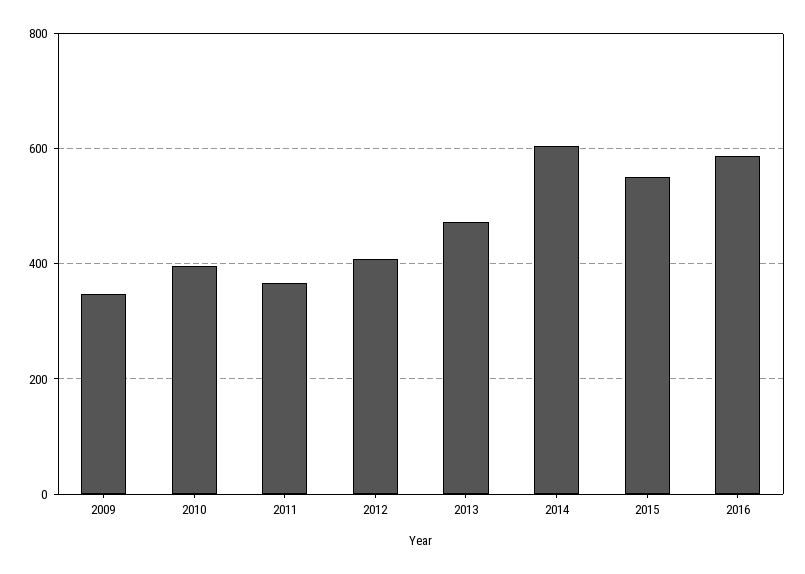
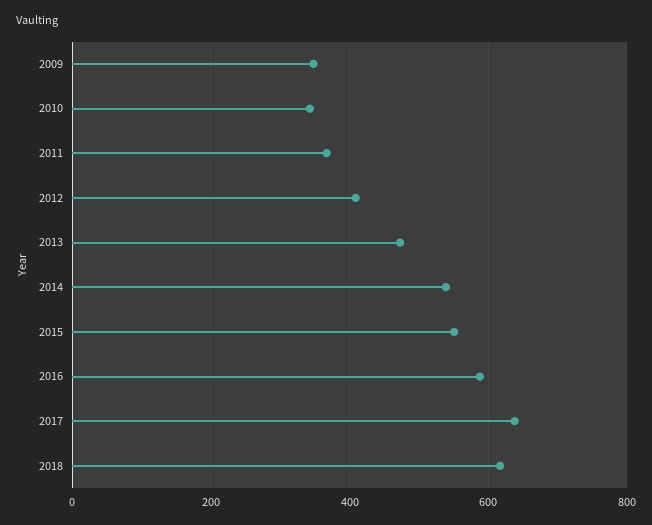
2010: 400 -> 340
2014: 600 -> 540
2017: none -> 640
2018: none -> 620

